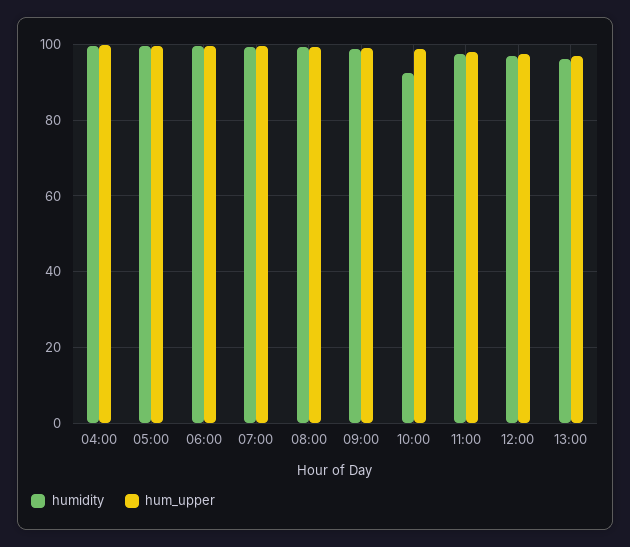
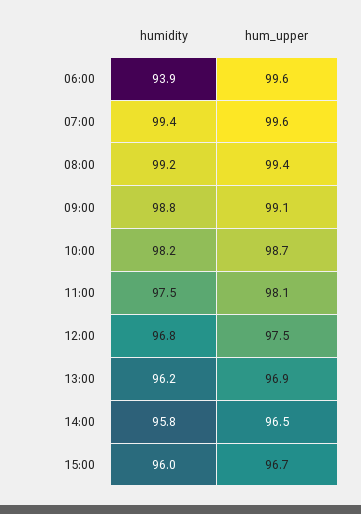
humidity, 04:00: 100 -> none
hum_upper, 04:00: 100 -> none
humidity, 05:00: 100 -> none
hum_upper, 05:00: 100 -> none
humidity, 06:00: 100 -> 93.9
humidity, 10:00: 92 -> 98.2
humidity, 14:00: none -> 95.8
hum_upper, 14:00: none -> 96.5
humidity, 15:00: none -> 96
hum_upper, 15:00: none -> 96.7

